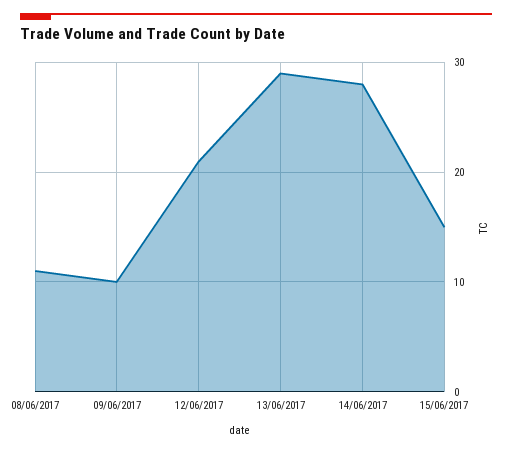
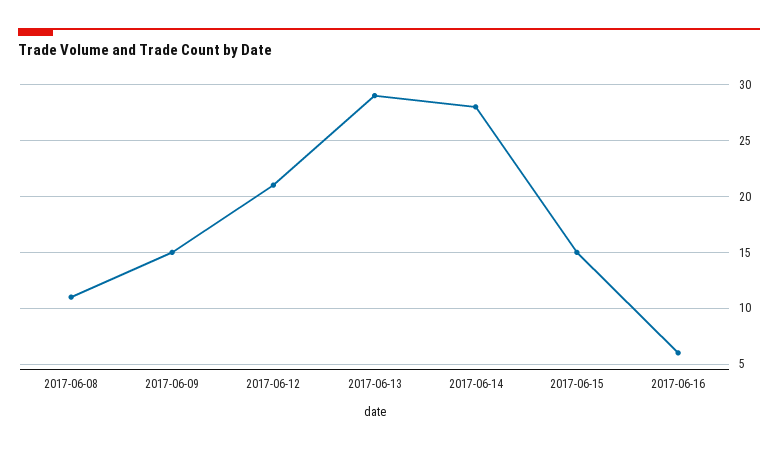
09/06/2017: 10 -> 15
2017-06-16: none -> 6

